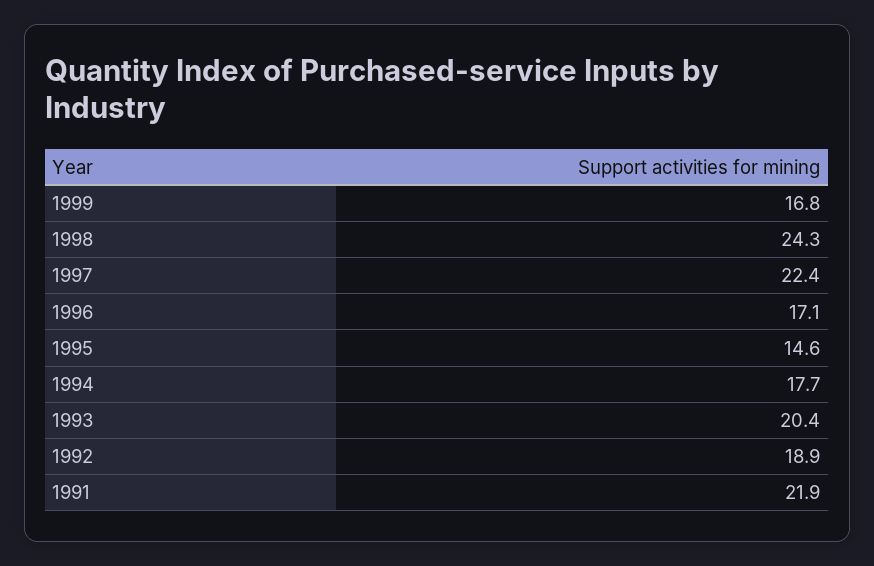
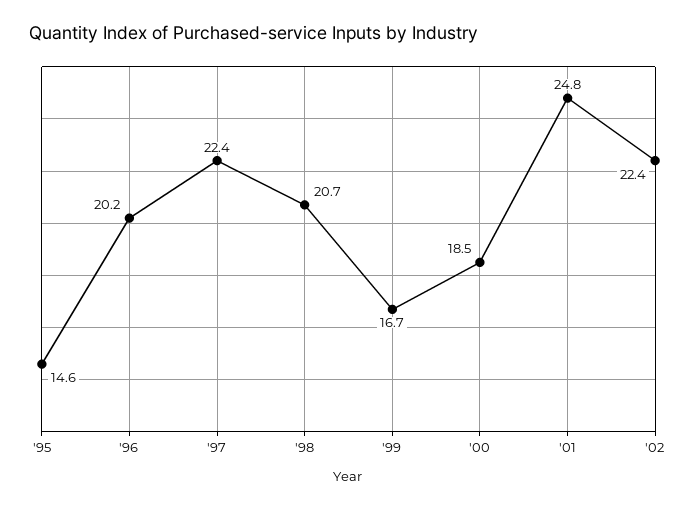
1999: 16.8 -> 16.7
1998: 24.3 -> 20.7
1996: 17.1 -> 20.2
1994: 17.7 -> none
1993: 20.4 -> none
1992: 18.9 -> none
1991: 21.9 -> none
'00: none -> 18.5
'01: none -> 24.8
'02: none -> 22.4

